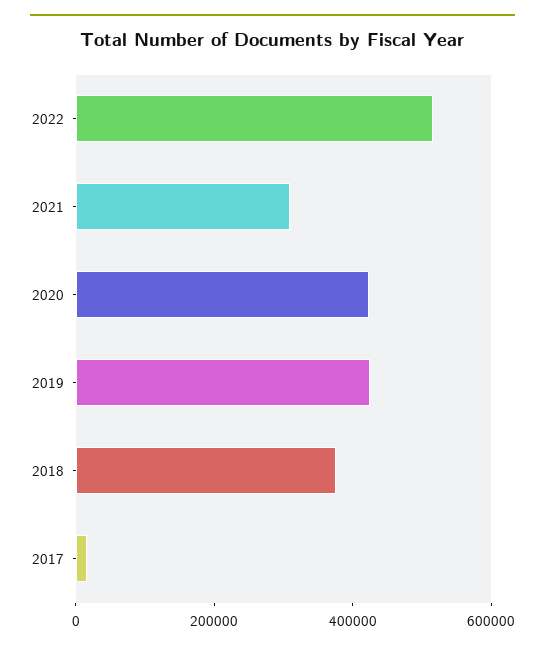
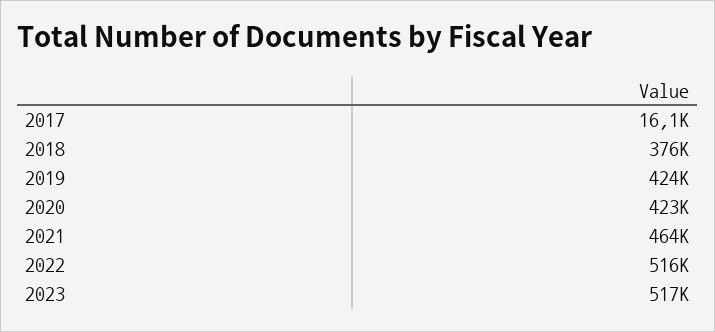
2021: 300000 -> 464000
2023: none -> 517000

